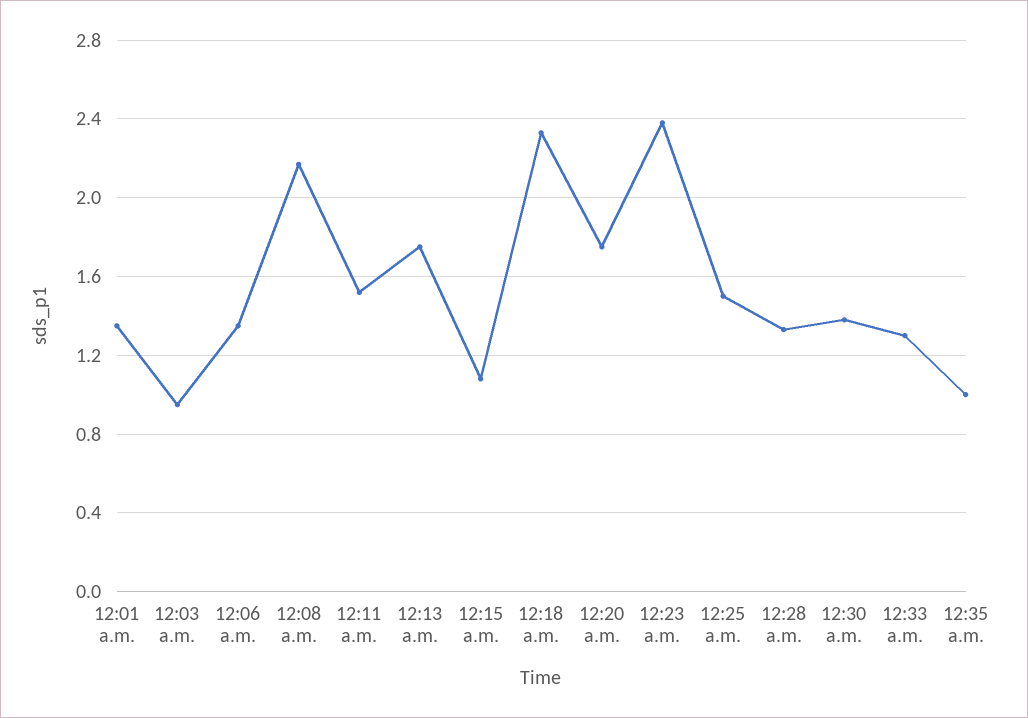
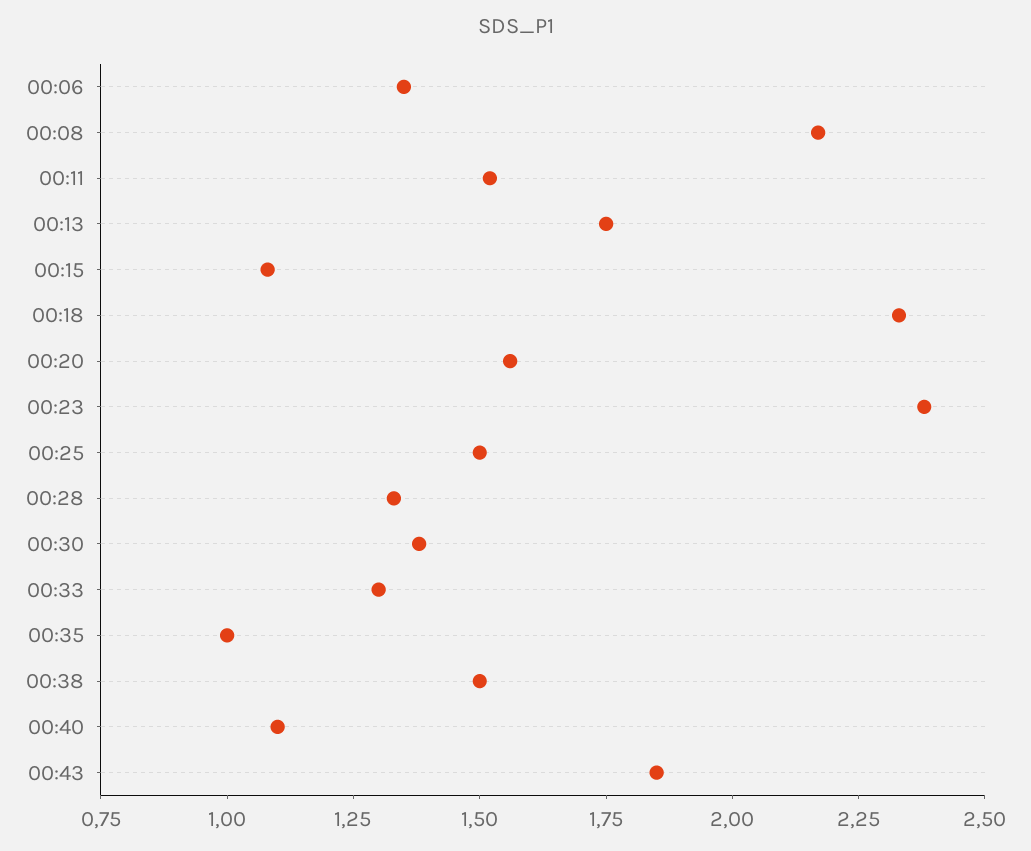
12:01 a.m.: 1.35 -> none
12:03 a.m.: 0.95 -> none
12:20 a.m.: 1.75 -> 1.55
00:38: none -> 1.5
00:40: none -> 1.1
00:43: none -> 1.85

